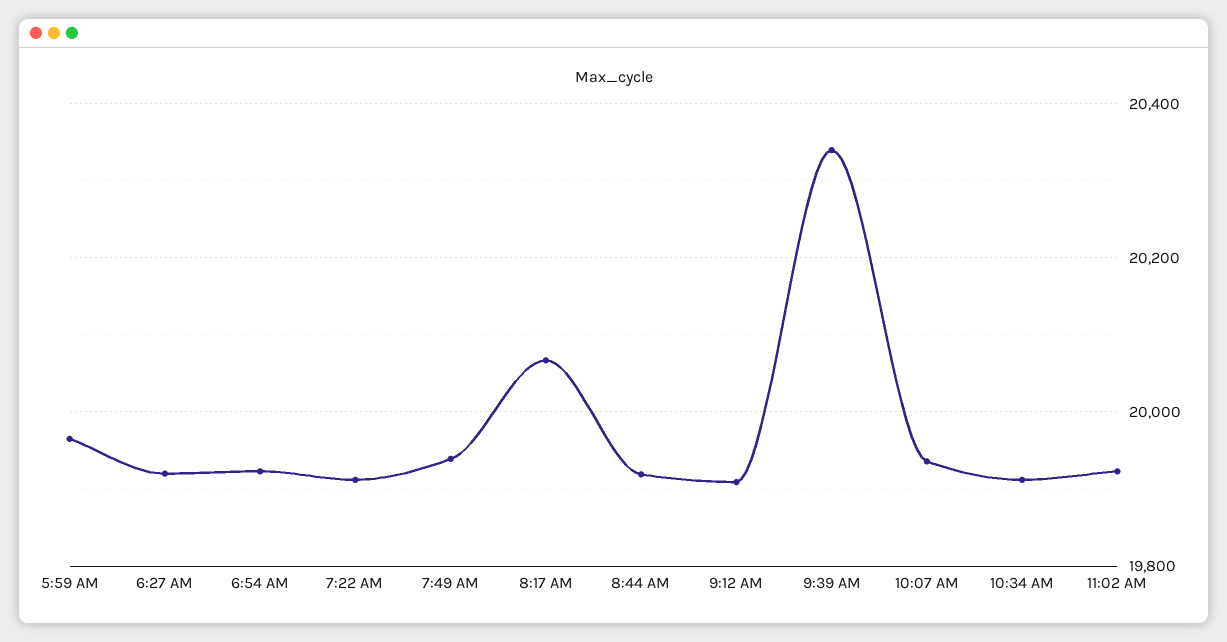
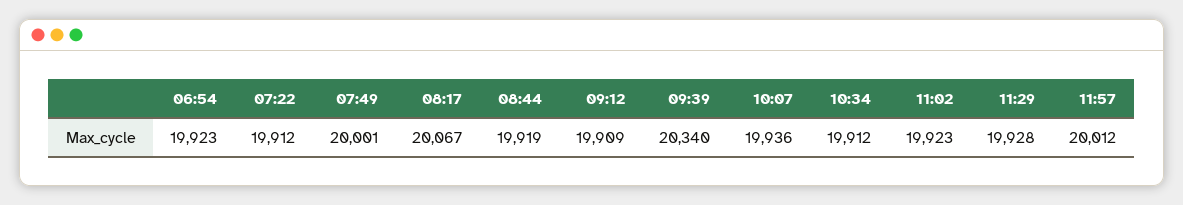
5:59 AM: 19960 -> none
6:27 AM: 19920 -> none
7:49 AM: 19940 -> 20001
11:29: none -> 19928
11:57: none -> 20012

